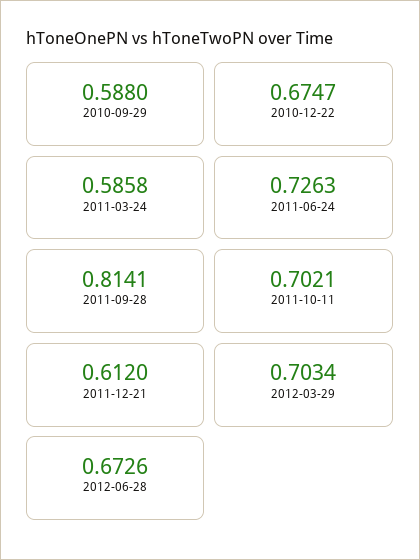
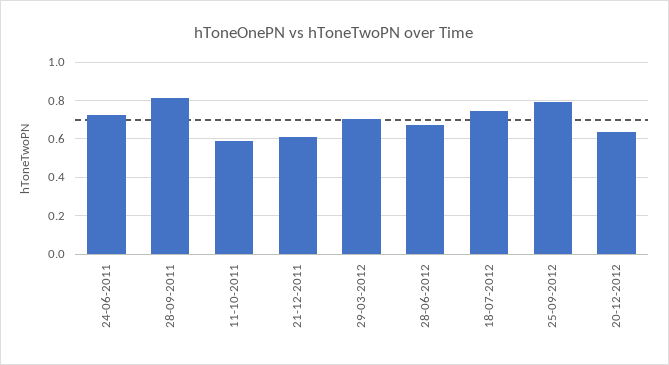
2010-09-29: 0.588 -> none
2010-12-22: 0.6747 -> none
2011-03-24: 0.5858 -> none
2011-10-11: 0.7021 -> 0.6
18-07-2012: none -> 0.75
25-09-2012: none -> 0.8
20-12-2012: none -> 0.65

